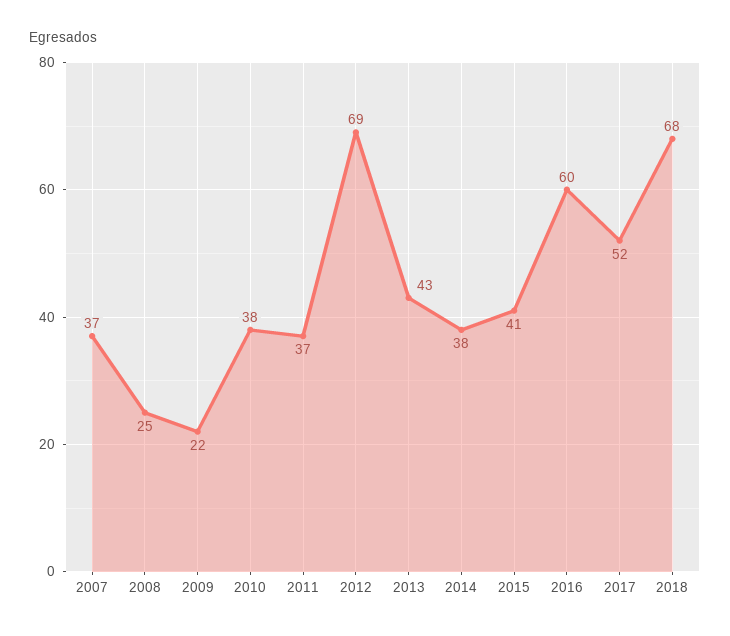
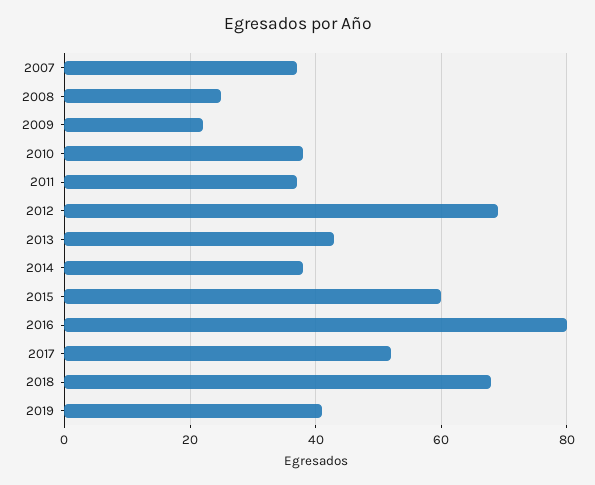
2015: 41 -> 60
2016: 60 -> 80
2019: none -> 40

